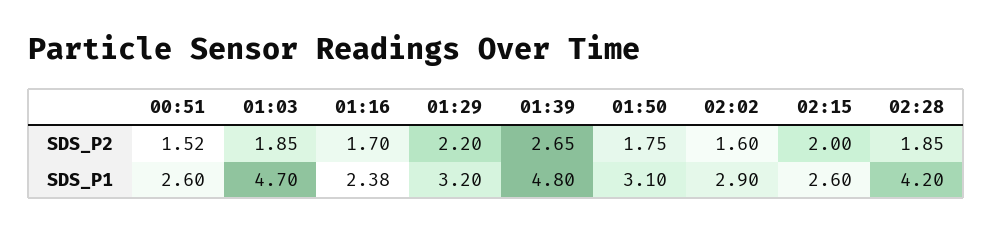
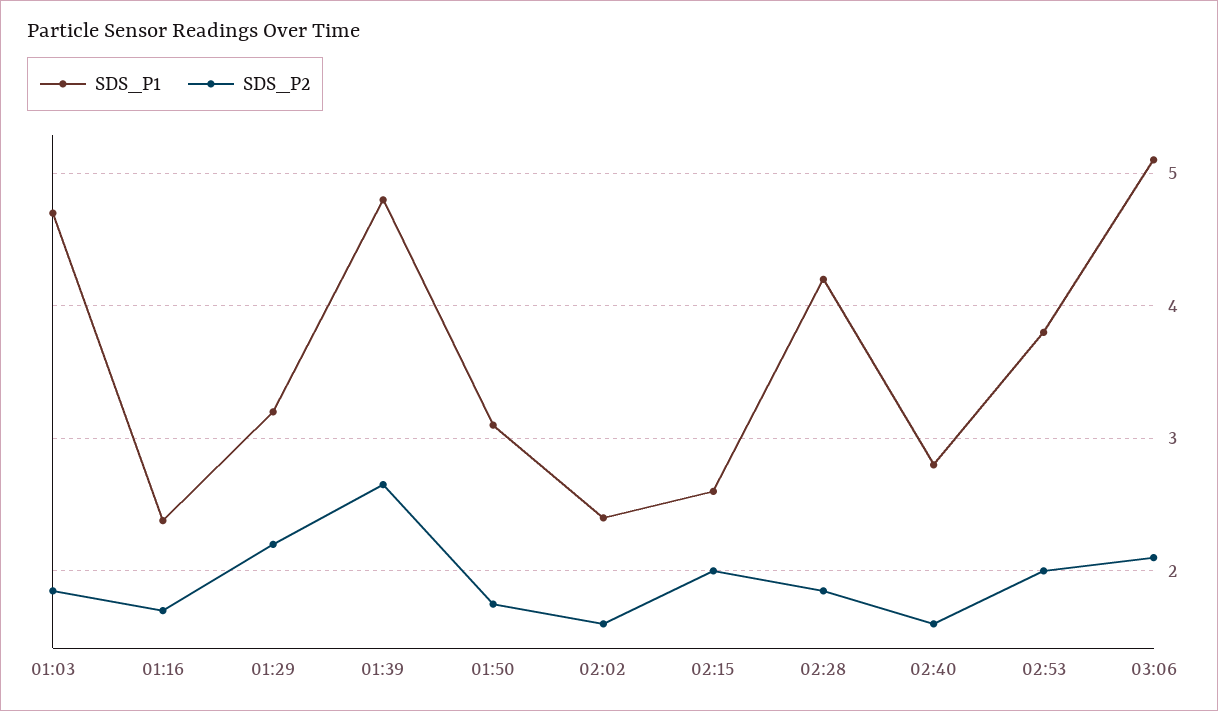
SDS_P2, 00:51: 1.52 -> none
SDS_P1, 00:51: 2.6 -> none
SDS_P1, 02:02: 2.9 -> 2.4
SDS_P1, 02:40: none -> 2.8
SDS_P2, 02:40: none -> 1.6
SDS_P1, 02:53: none -> 3.8
SDS_P2, 02:53: none -> 2
SDS_P1, 03:06: none -> 5.1
SDS_P2, 03:06: none -> 2.1

